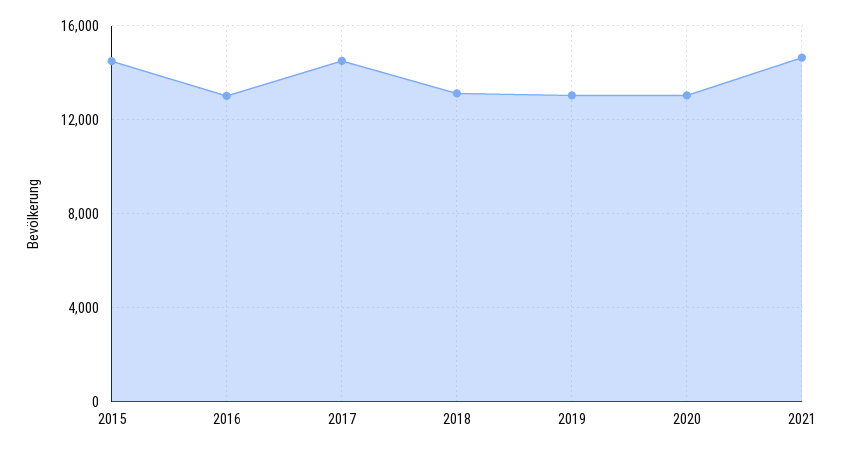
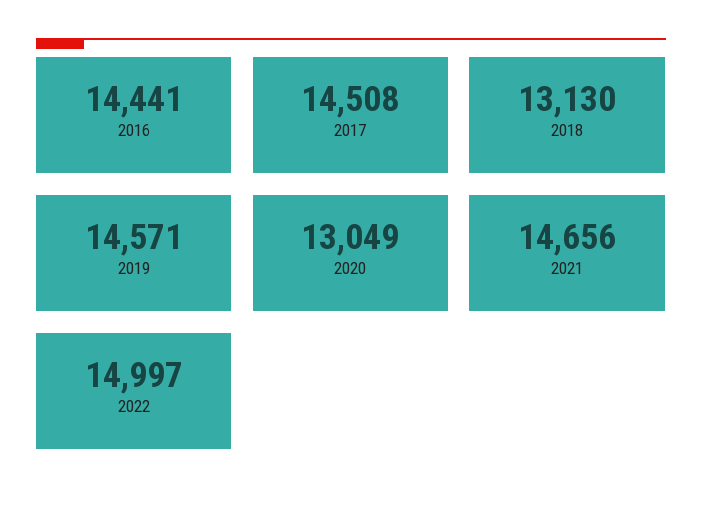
2015: 14500 -> none
2016: 13000 -> 14441
2019: 13000 -> 14571
2022: none -> 14997

